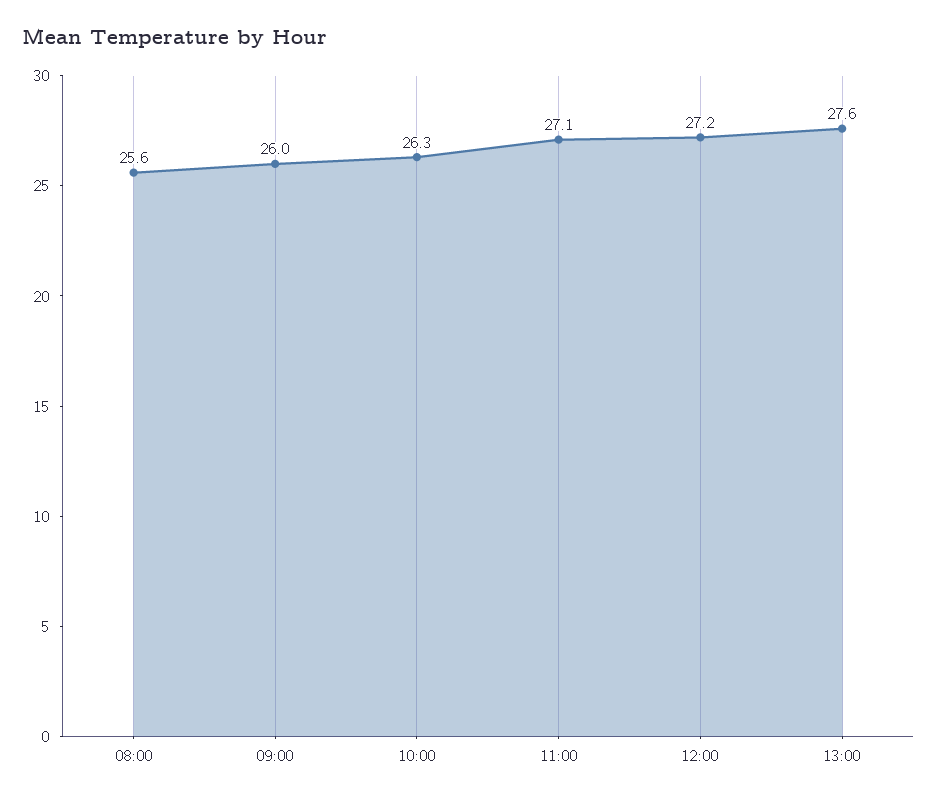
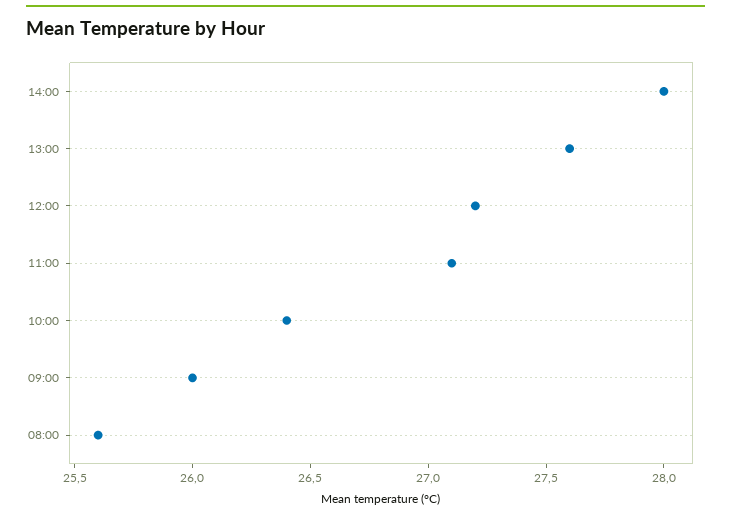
10:00: 26.3 -> 26.4
14:00: none -> 28

